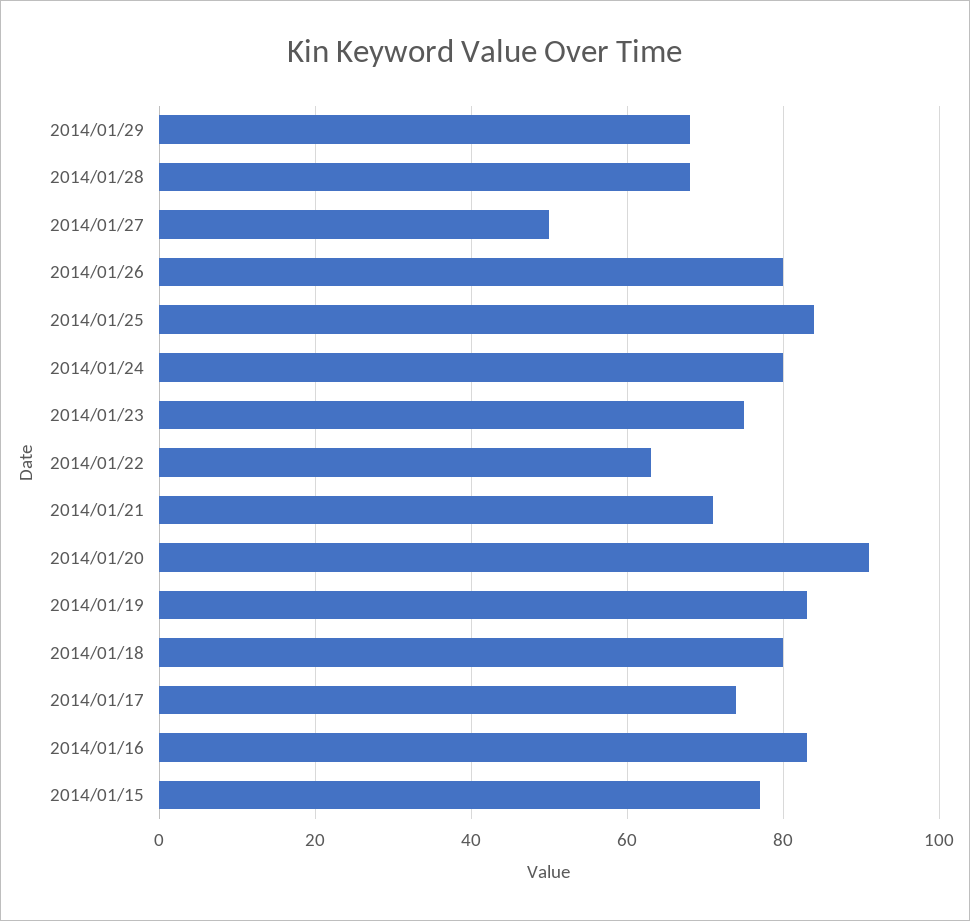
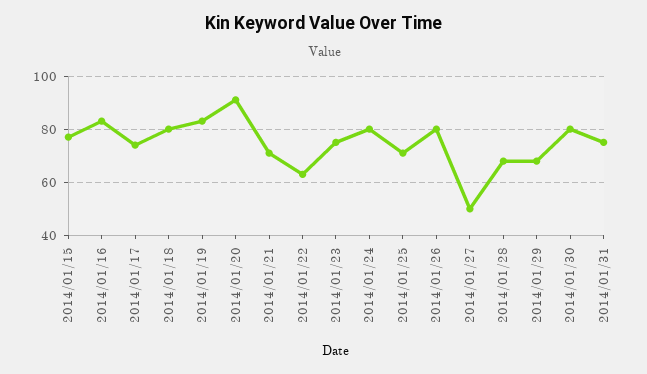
2014/01/25: 85 -> 70
2014/01/30: none -> 80
2014/01/31: none -> 75

